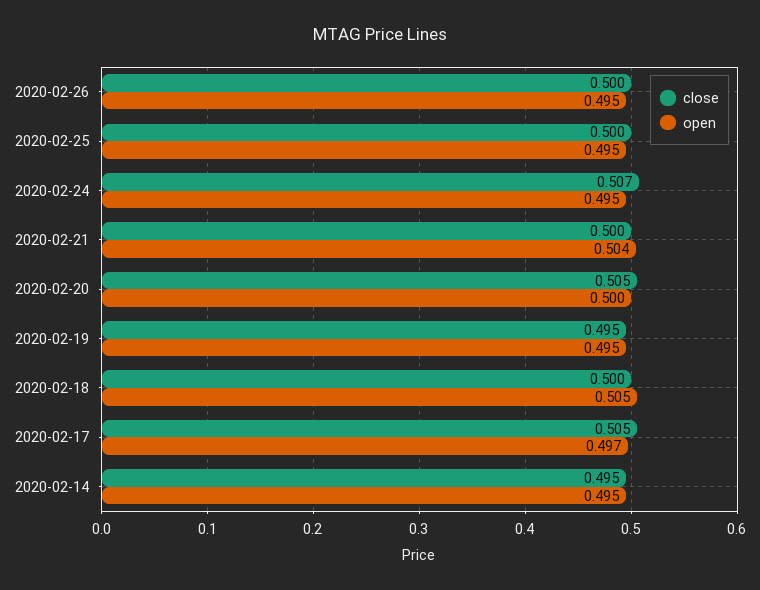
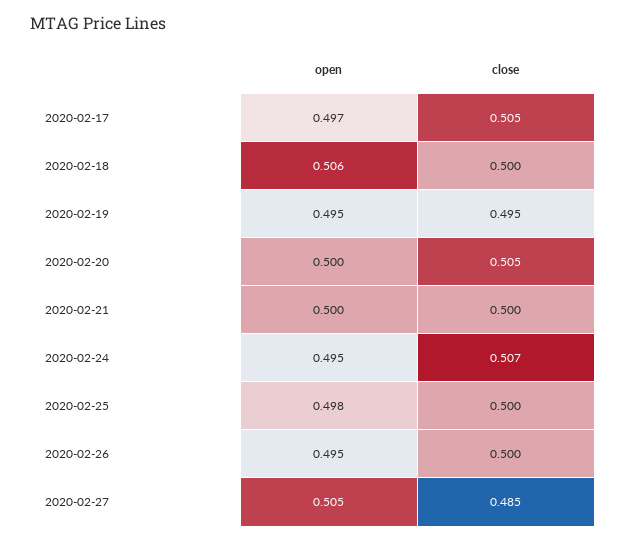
open, 2020-02-25: 0.495 -> 0.498
open, 2020-02-21: 0.504 -> 0.5
open, 2020-02-18: 0.505 -> 0.506
close, 2020-02-14: 0.495 -> none
open, 2020-02-14: 0.495 -> none
open, 2020-02-27: none -> 0.505
close, 2020-02-27: none -> 0.485

